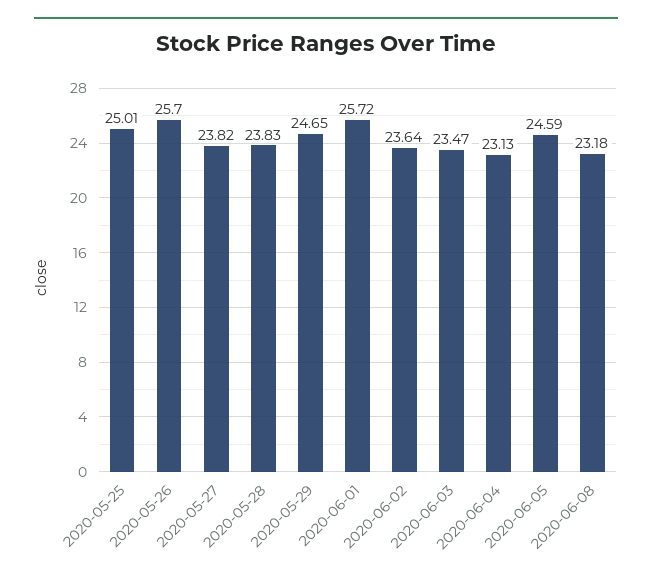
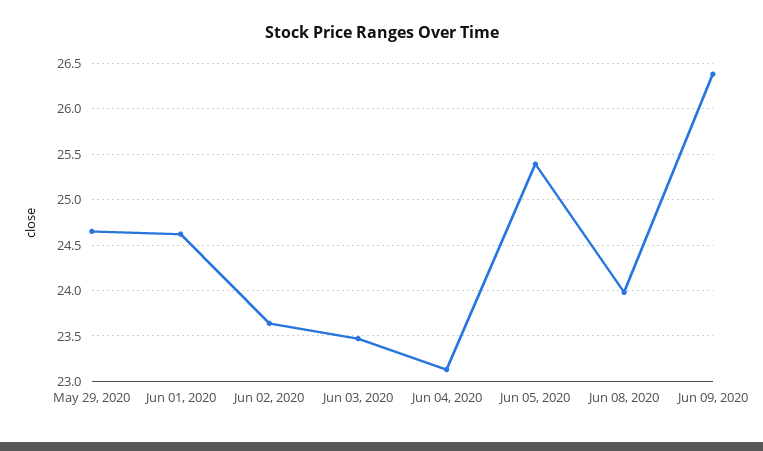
2020-05-25: 25.01 -> none
2020-05-26: 25.7 -> none
2020-05-27: 23.82 -> none
2020-05-28: 23.83 -> none
2020-06-01: 25.72 -> 24.6
2020-06-05: 24.59 -> 25.4
2020-06-08: 23.18 -> 24
Jun 09, 2020: none -> 26.4

